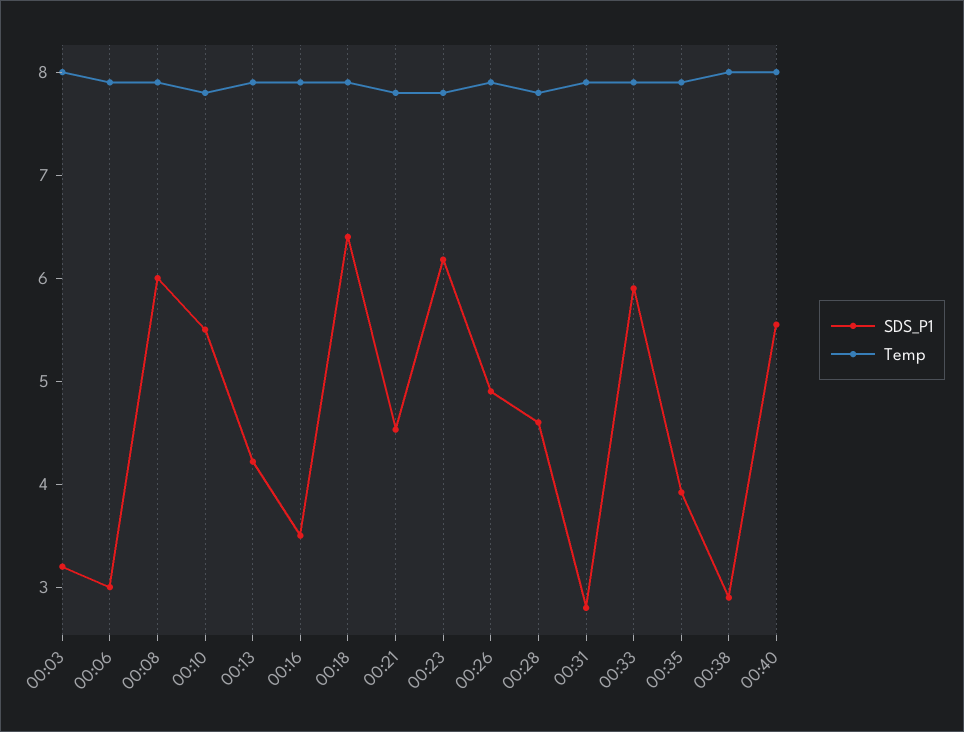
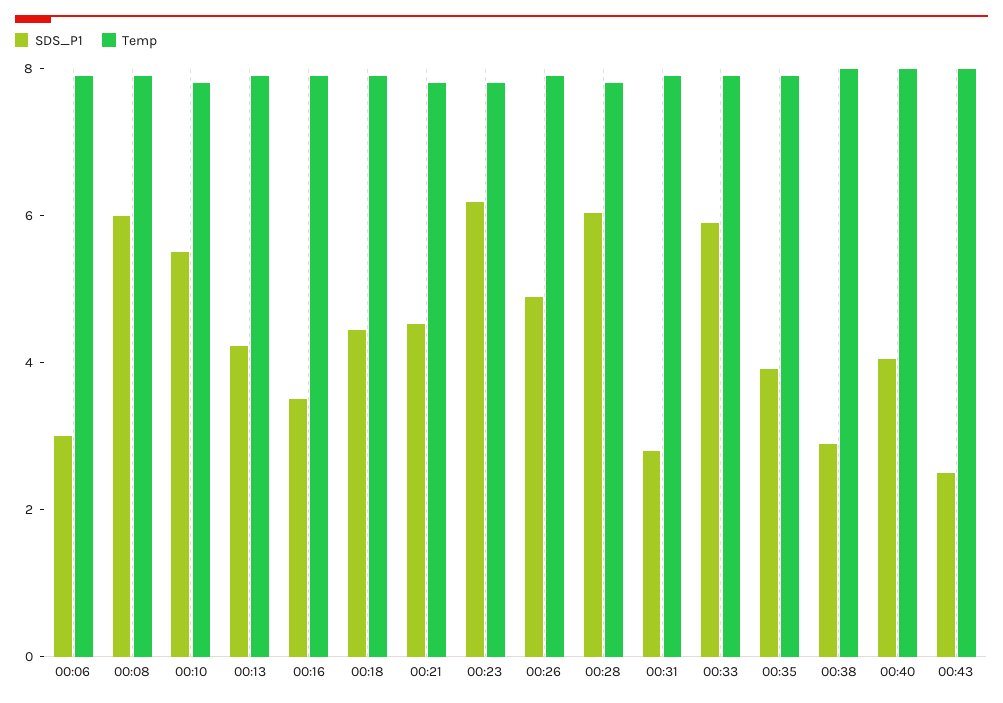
SDS_P1, 00:03: 3.2 -> none
Temp, 00:03: 8 -> none
SDS_P1, 00:18: 6.4 -> 4.5
SDS_P1, 00:28: 4.6 -> 6
SDS_P1, 00:40: 5.6 -> 4
SDS_P1, 00:43: none -> 2.5
Temp, 00:43: none -> 8

